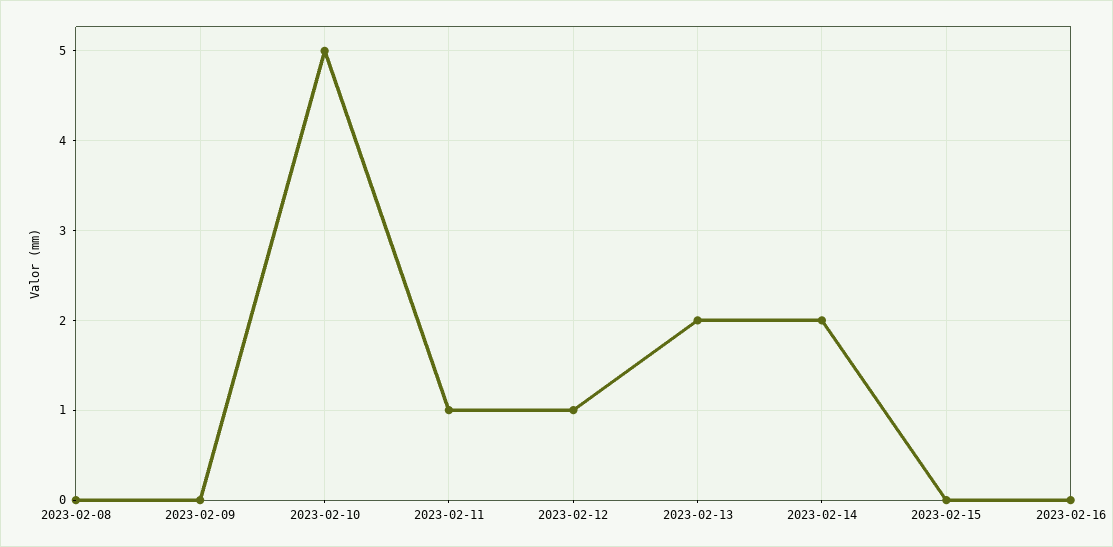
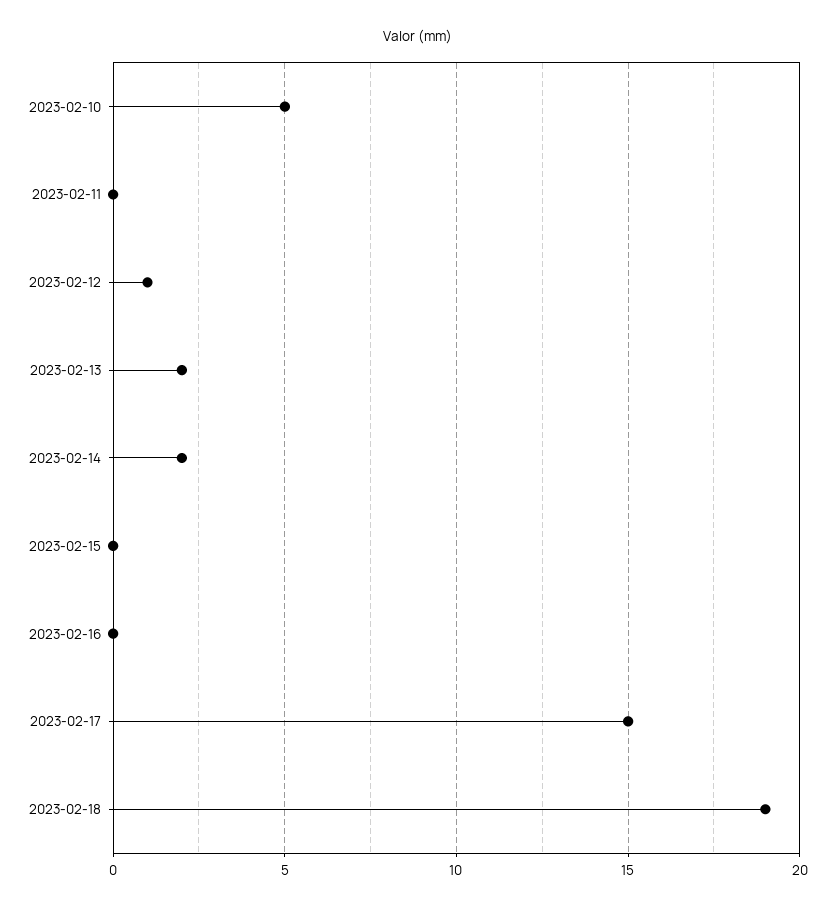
2023-02-08: 0 -> none
2023-02-09: 0 -> none
2023-02-11: 1 -> 0
2023-02-17: none -> 15
2023-02-18: none -> 19

